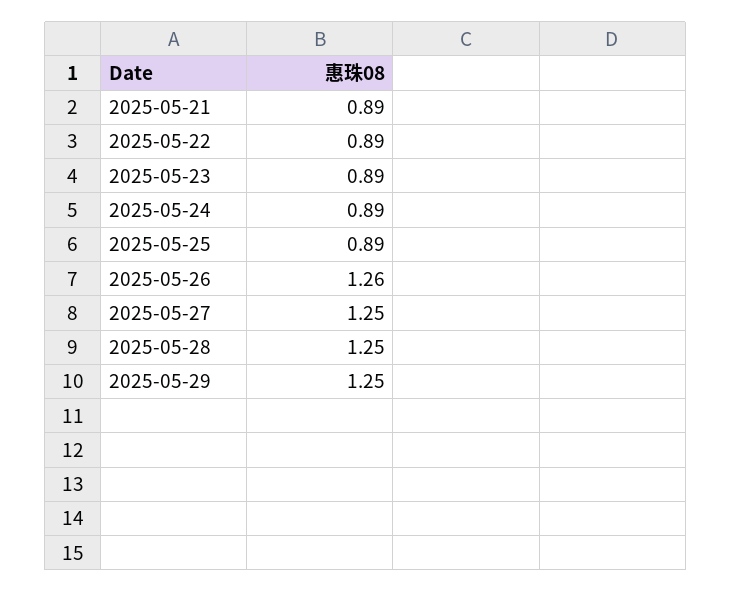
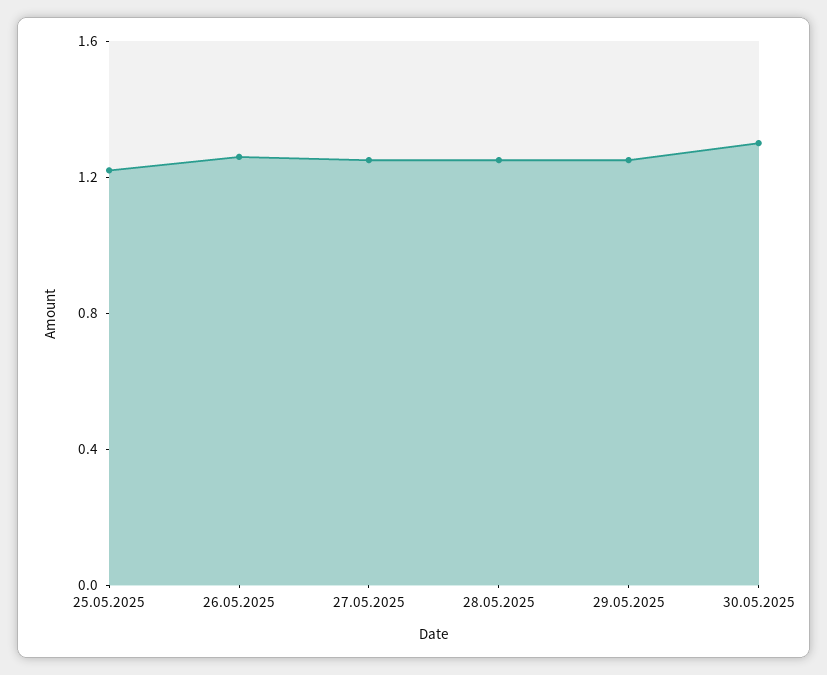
2025-05-21: 0.89 -> none
2025-05-22: 0.89 -> none
2025-05-23: 0.89 -> none
2025-05-24: 0.89 -> none
2025-05-25: 0.89 -> 1.2
30.05.2025: none -> 1.3

